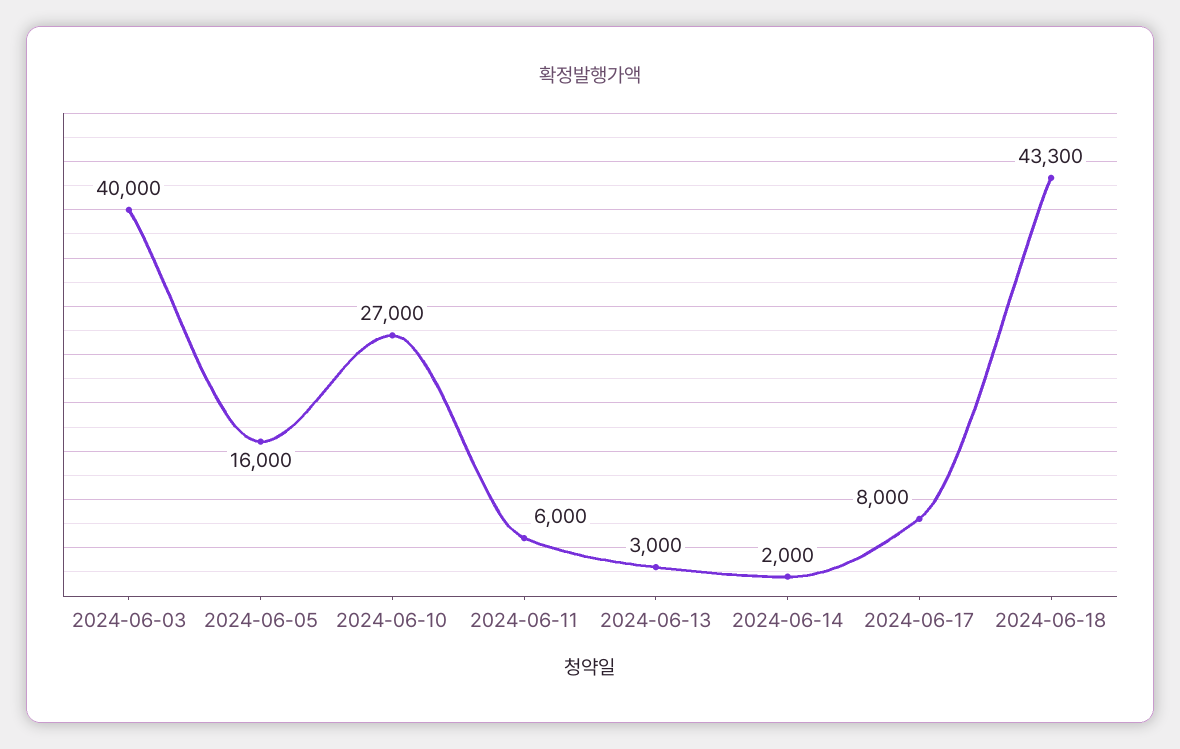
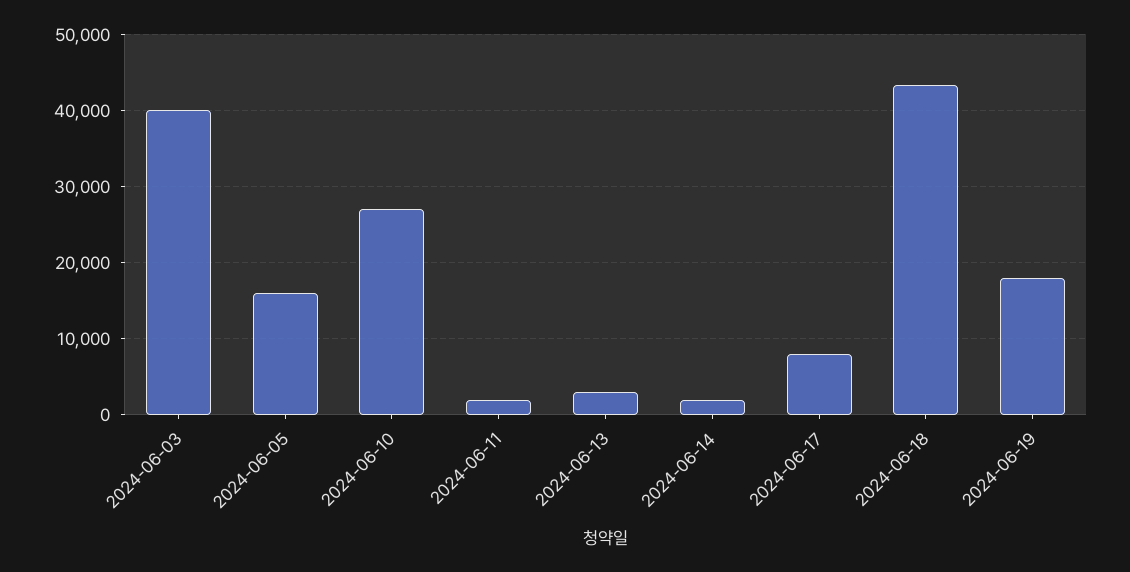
2024-06-11: 6000 -> 2000
2024-06-19: none -> 18000

